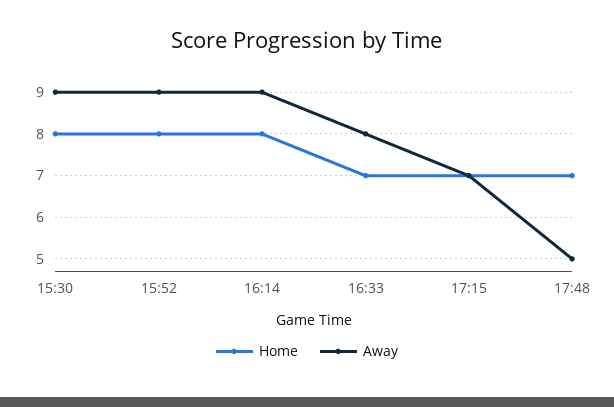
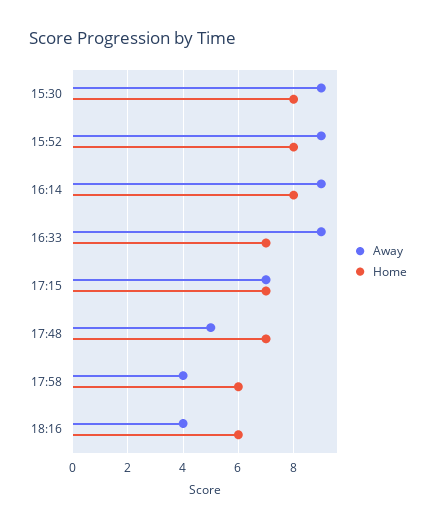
Away, 16:33: 8 -> 9
Away, 17:58: none -> 4
Home, 17:58: none -> 6
Away, 18:16: none -> 4
Home, 18:16: none -> 6

